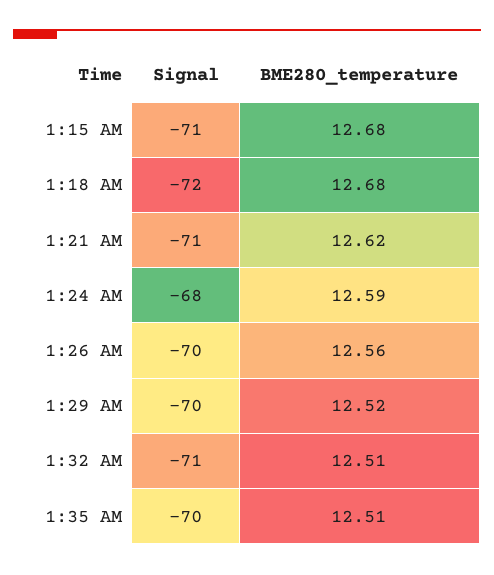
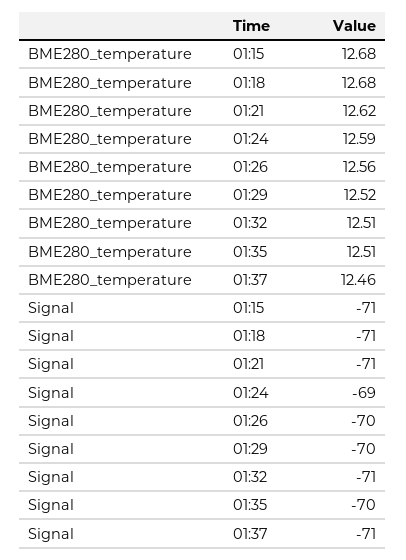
Signal, 1:18 AM: -72 -> -71
Signal, 1:24 AM: -68 -> -69
BME280_temperature, 01:37: none -> 12.46
Signal, 01:37: none -> -71

